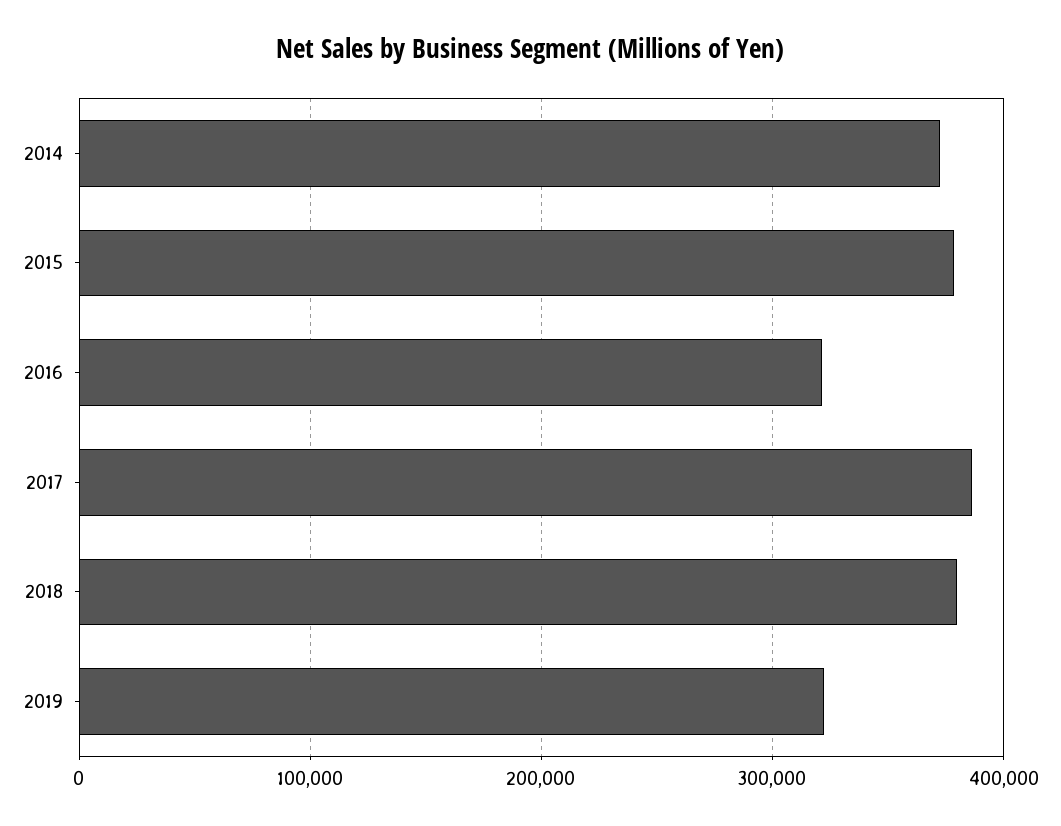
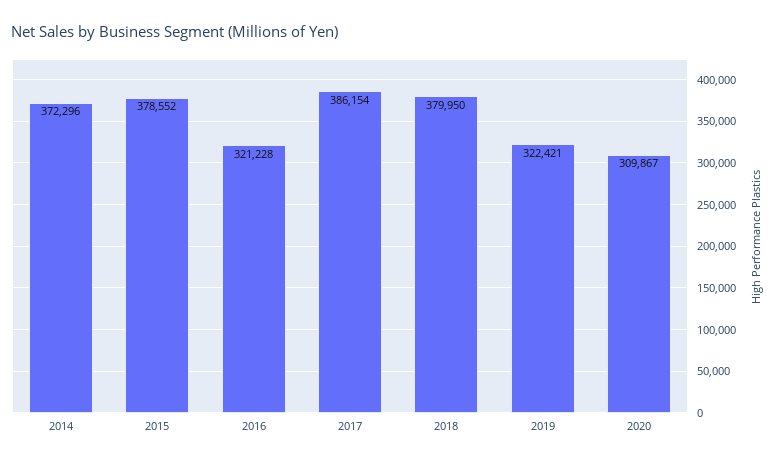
2020: none -> 309867

